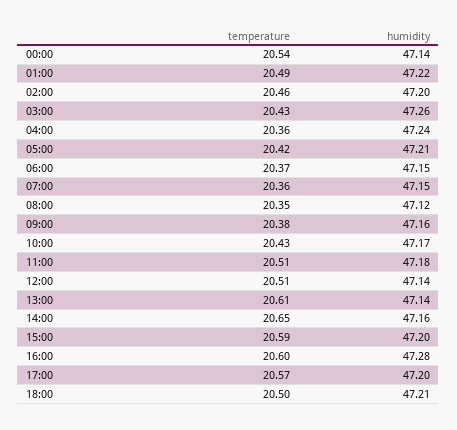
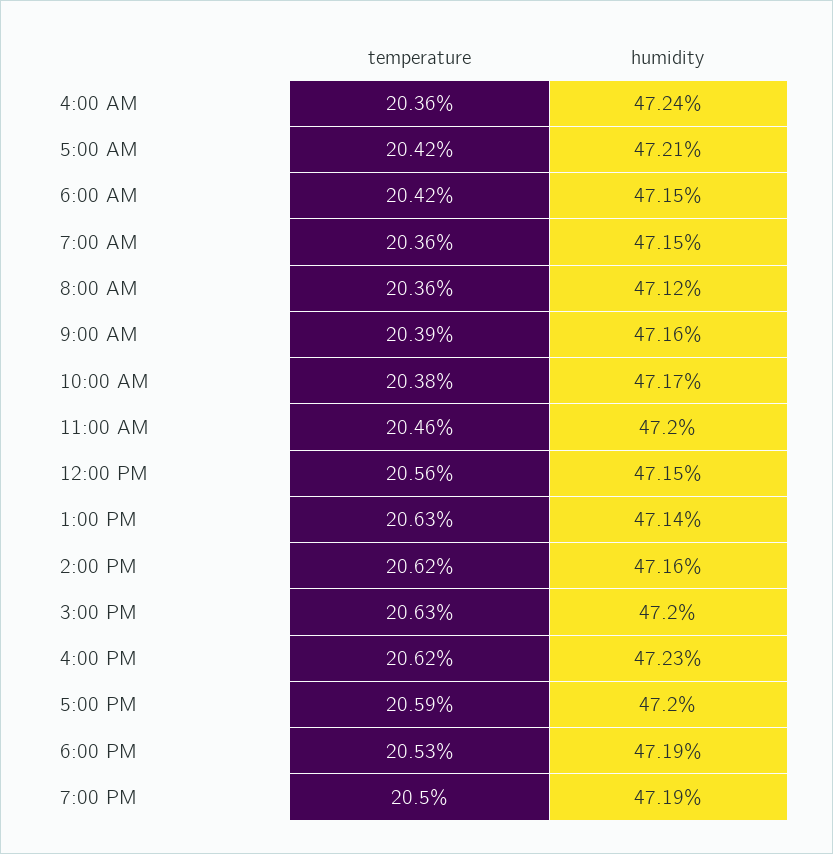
temperature, 00:00: 20.54 -> none
humidity, 00:00: 47.14 -> none
temperature, 01:00: 20.49 -> none
humidity, 01:00: 47.22 -> none
temperature, 02:00: 20.46 -> none
humidity, 02:00: 47.2 -> none
temperature, 03:00: 20.43 -> none
humidity, 03:00: 47.26 -> none
temperature, 06:00: 20.37 -> 20.42
temperature, 08:00: 20.35 -> 20.36
temperature, 09:00: 20.38 -> 20.39
temperature, 10:00: 20.43 -> 20.38
temperature, 11:00: 20.51 -> 20.46
humidity, 11:00: 47.18 -> 47.2
temperature, 12:00: 20.51 -> 20.56
humidity, 12:00: 47.14 -> 47.15
temperature, 13:00: 20.61 -> 20.63
temperature, 14:00: 20.65 -> 20.62
temperature, 15:00: 20.59 -> 20.63
temperature, 16:00: 20.6 -> 20.62
humidity, 16:00: 47.28 -> 47.23
temperature, 17:00: 20.57 -> 20.59
temperature, 18:00: 20.5 -> 20.53
humidity, 18:00: 47.21 -> 47.19
temperature, 7:00 PM: none -> 20.5
humidity, 7:00 PM: none -> 47.19

